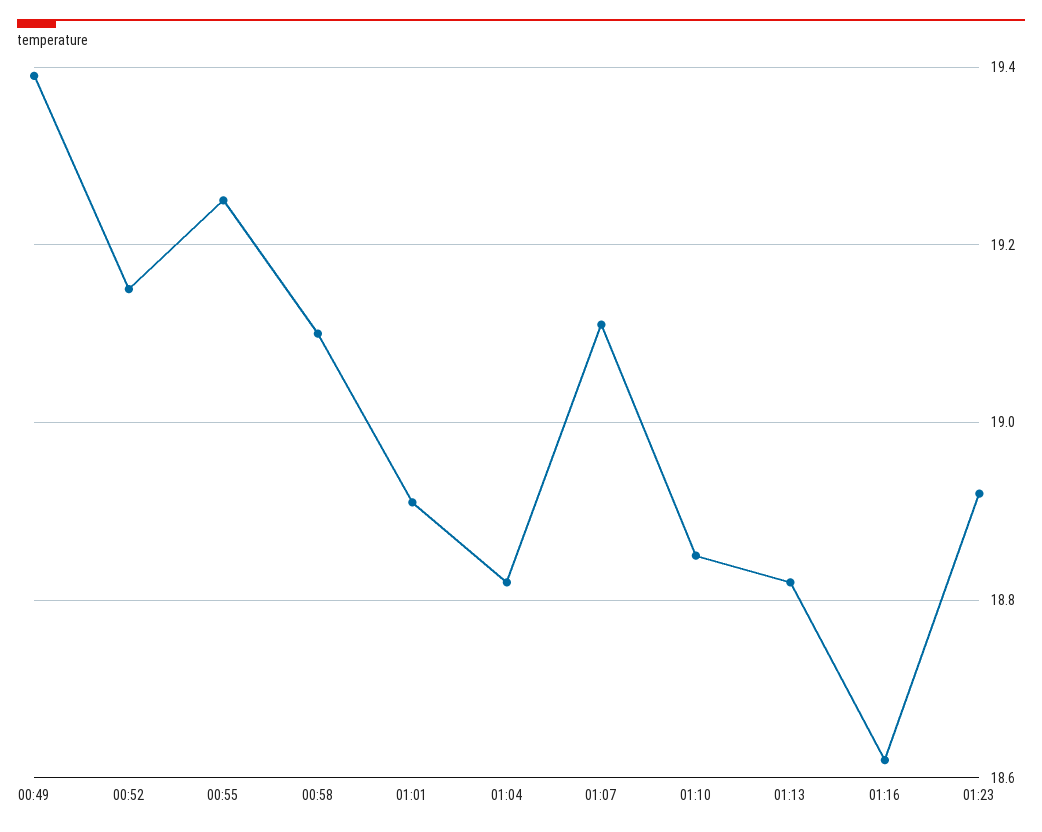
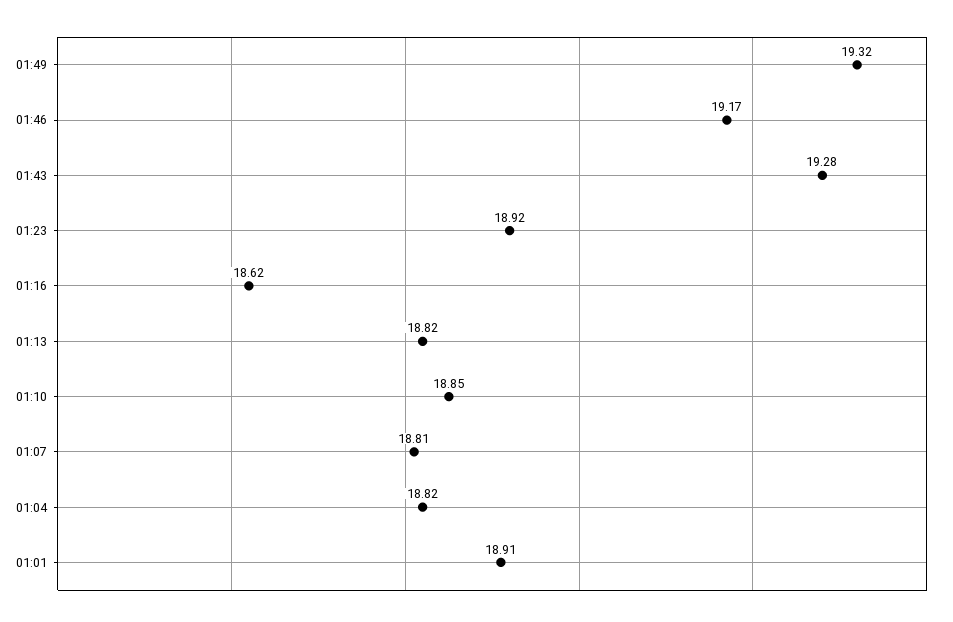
00:49: 19.4 -> none
00:52: 19.15 -> none
00:55: 19.25 -> none
00:58: 19.1 -> none
01:07: 19.1 -> 18.81
01:49: none -> 19.32
01:46: none -> 19.17
01:43: none -> 19.28

